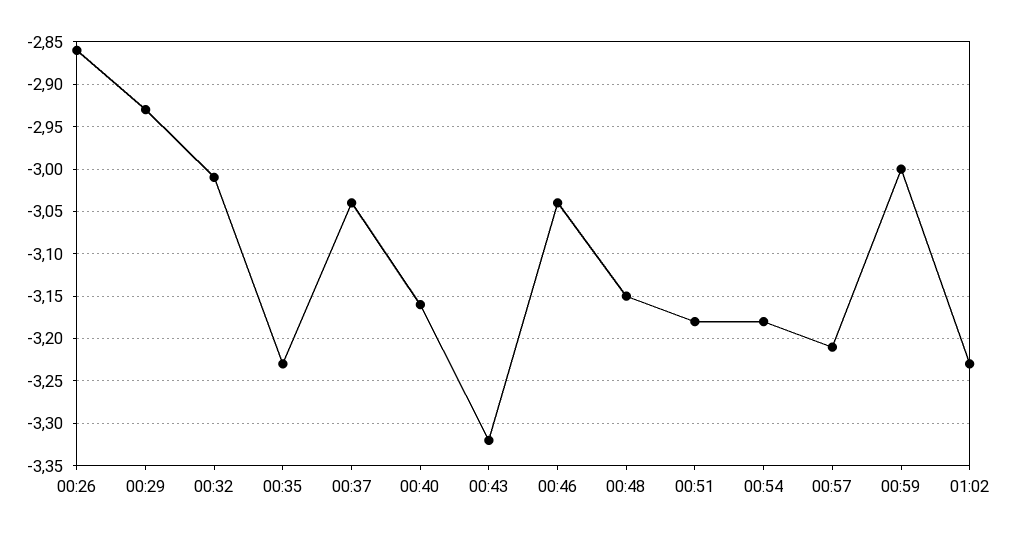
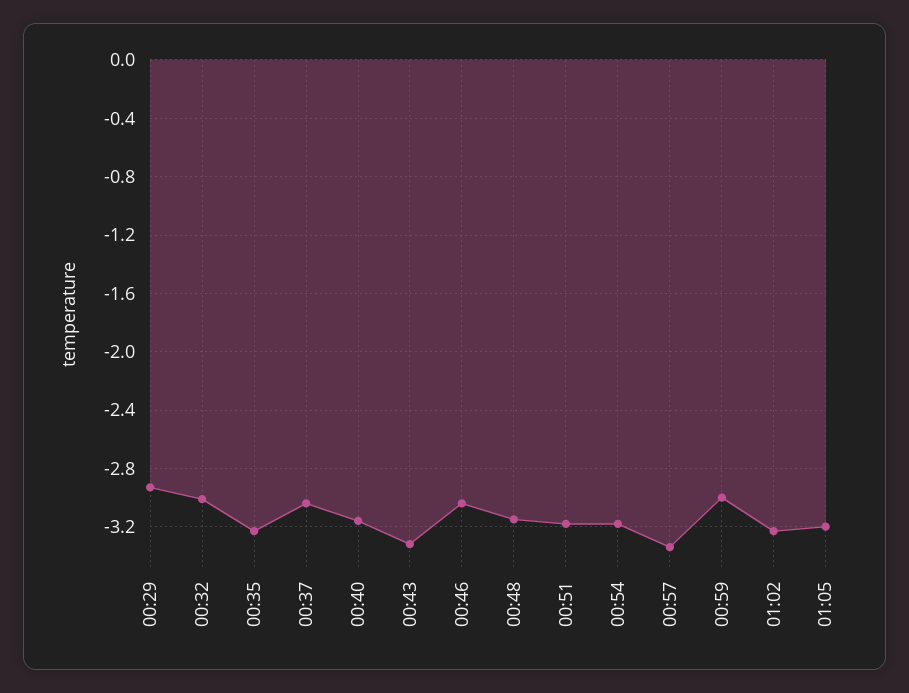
00:26: -2.86 -> none
00:57: -3.21 -> -3.35
01:05: none -> -3.2

